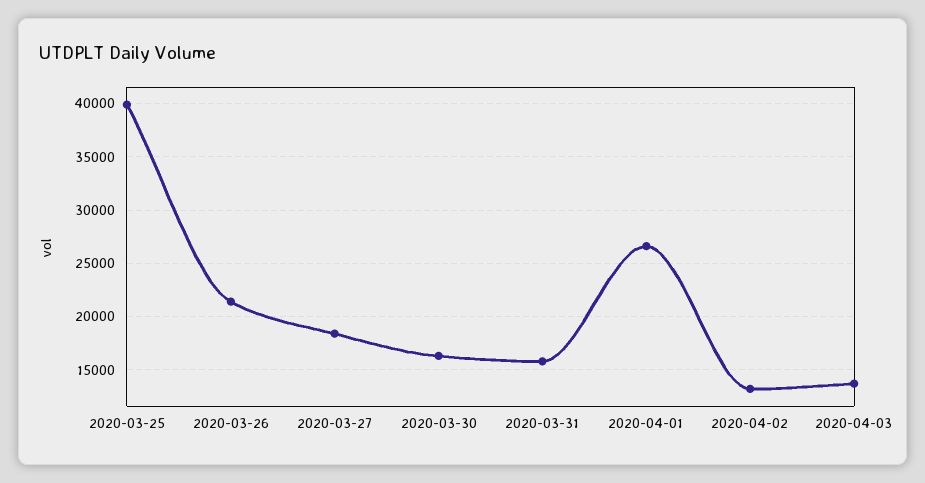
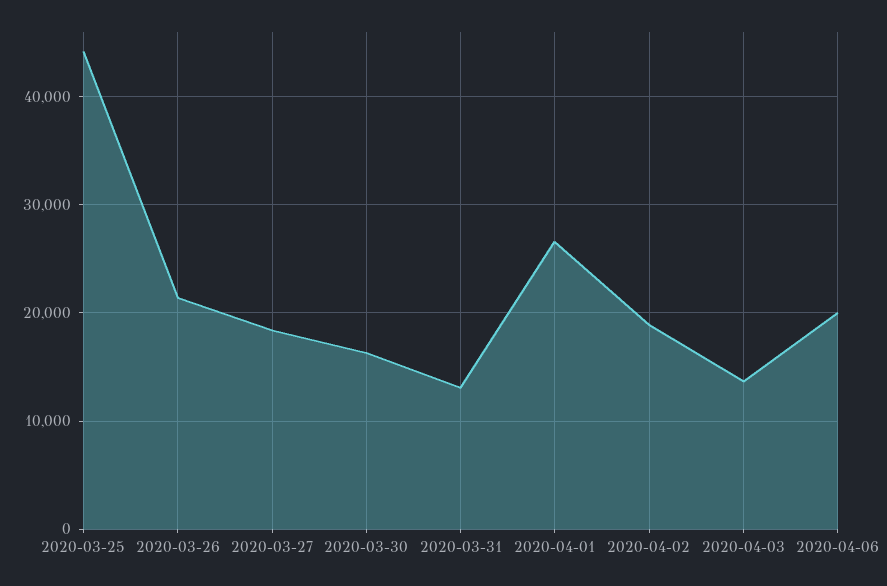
2020-03-25: 40000 -> 44000
2020-03-31: 16000 -> 13000
2020-04-02: 13000 -> 19000
2020-04-06: none -> 20000

